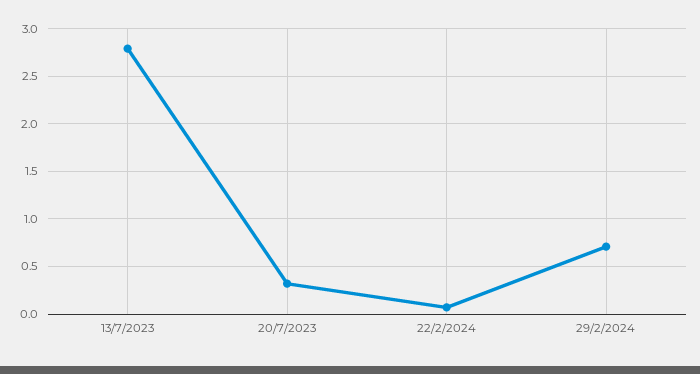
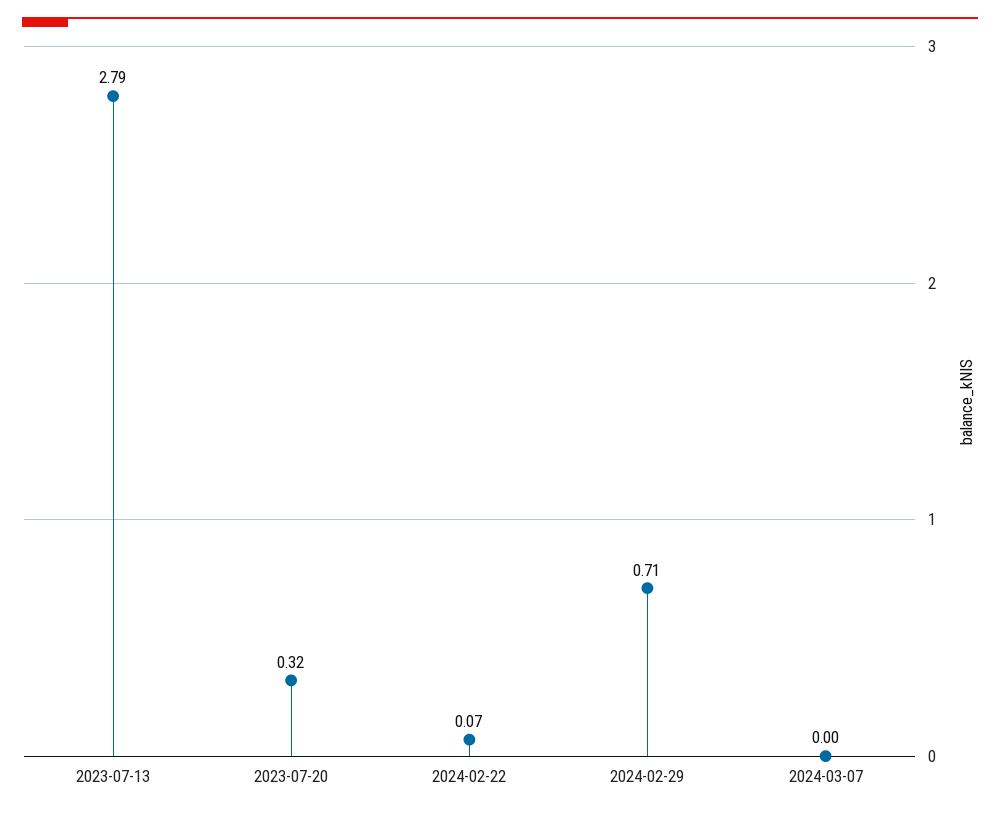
2024-03-07: none -> 0

